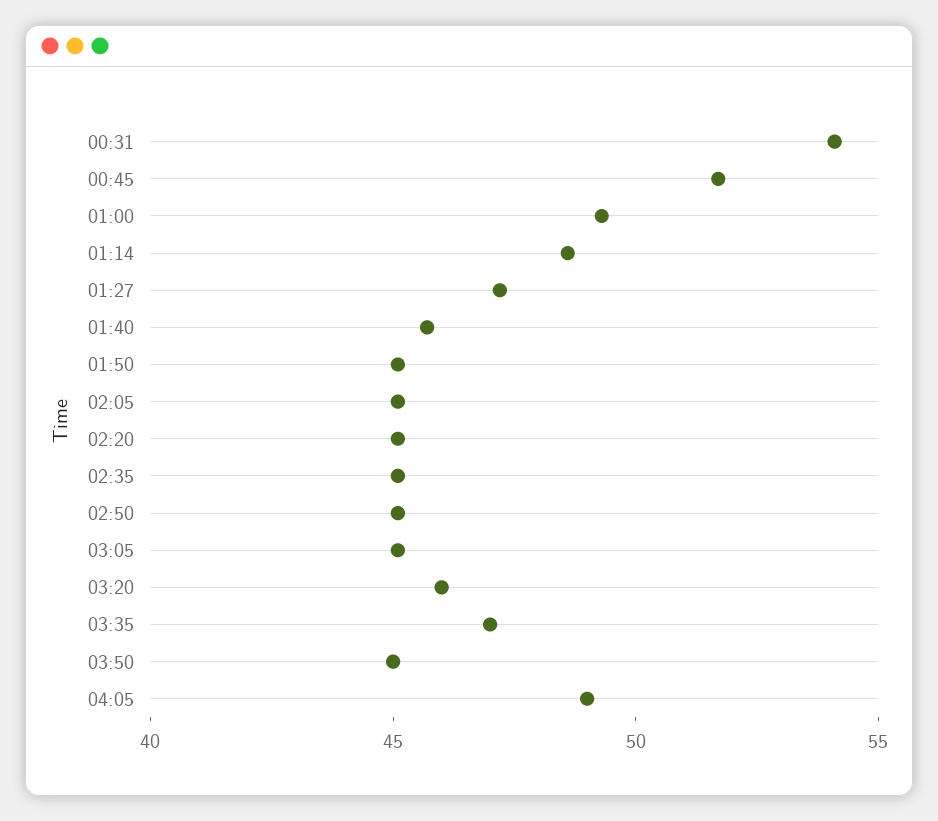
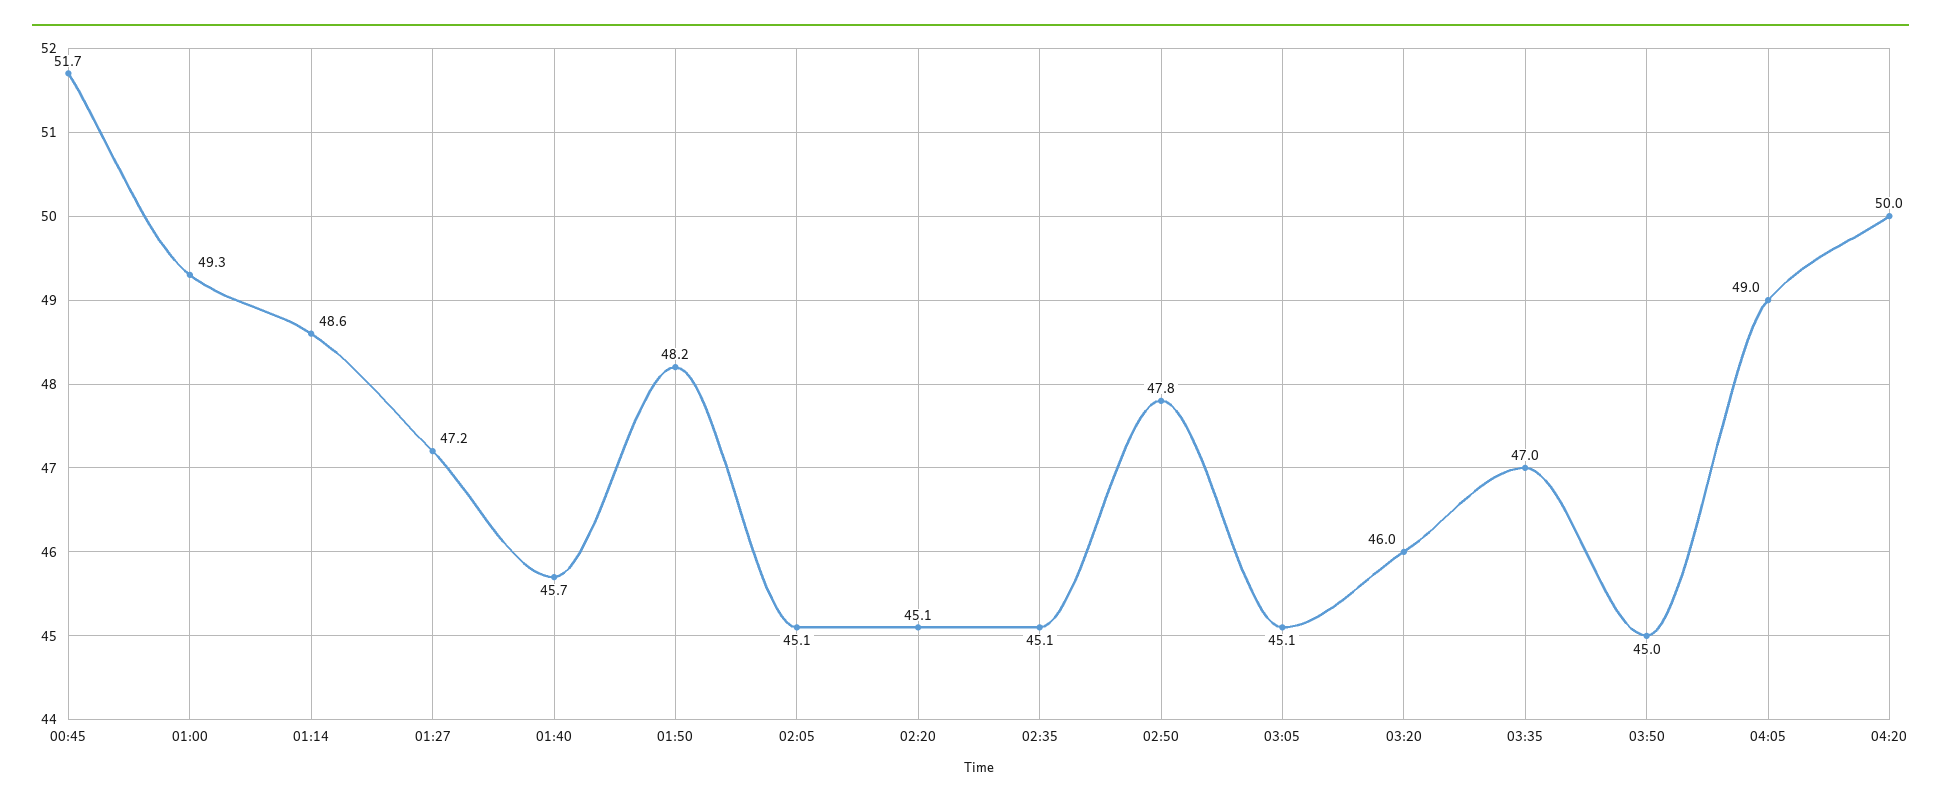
00:31: 54 -> none
01:50: 45 -> 48.2
02:50: 45 -> 47.8
04:20: none -> 50

